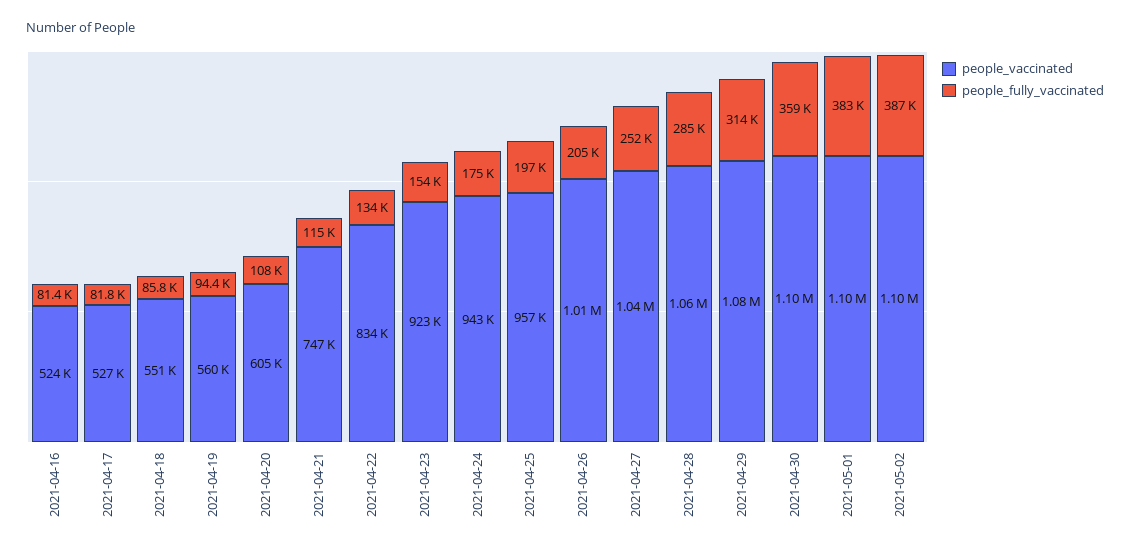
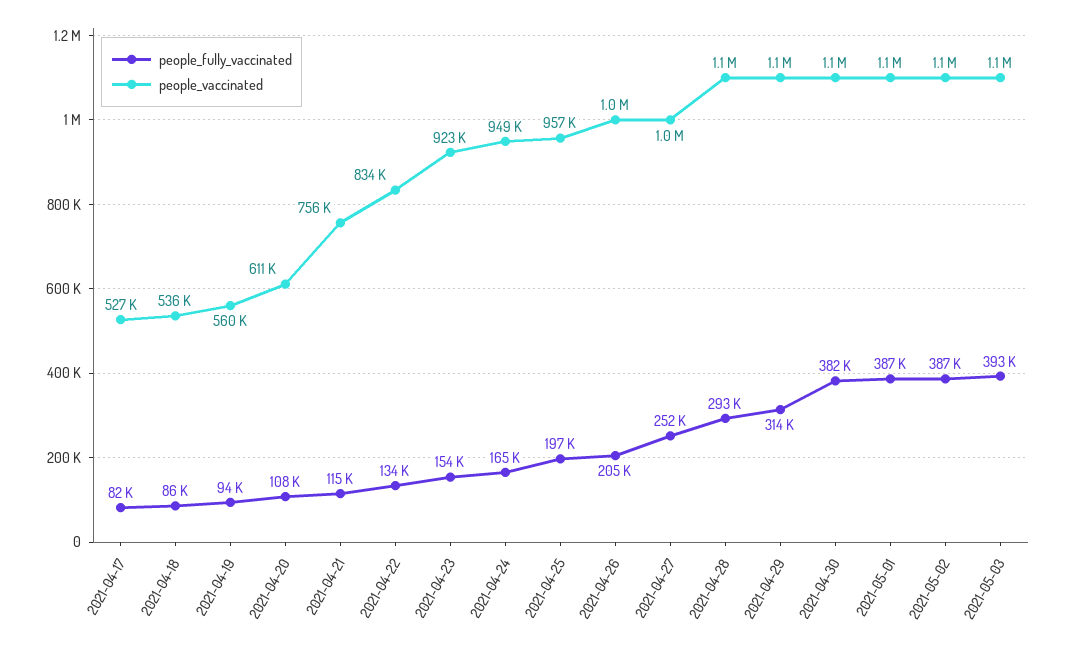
people_vaccinated, 2021-04-16: 524000 -> none
people_fully_vaccinated, 2021-04-16: 81400 -> none
people_vaccinated, 2021-04-18: 551000 -> 536000
people_vaccinated, 2021-04-20: 605000 -> 611000
people_vaccinated, 2021-04-21: 747000 -> 756000
people_vaccinated, 2021-04-24: 943000 -> 949000
people_fully_vaccinated, 2021-04-24: 175000 -> 165000
people_fully_vaccinated, 2021-04-28: 285000 -> 293000
people_fully_vaccinated, 2021-04-30: 359000 -> 382000
people_fully_vaccinated, 2021-05-01: 383000 -> 387000
people_fully_vaccinated, 2021-05-03: none -> 393000
people_vaccinated, 2021-05-03: none -> 1100000

